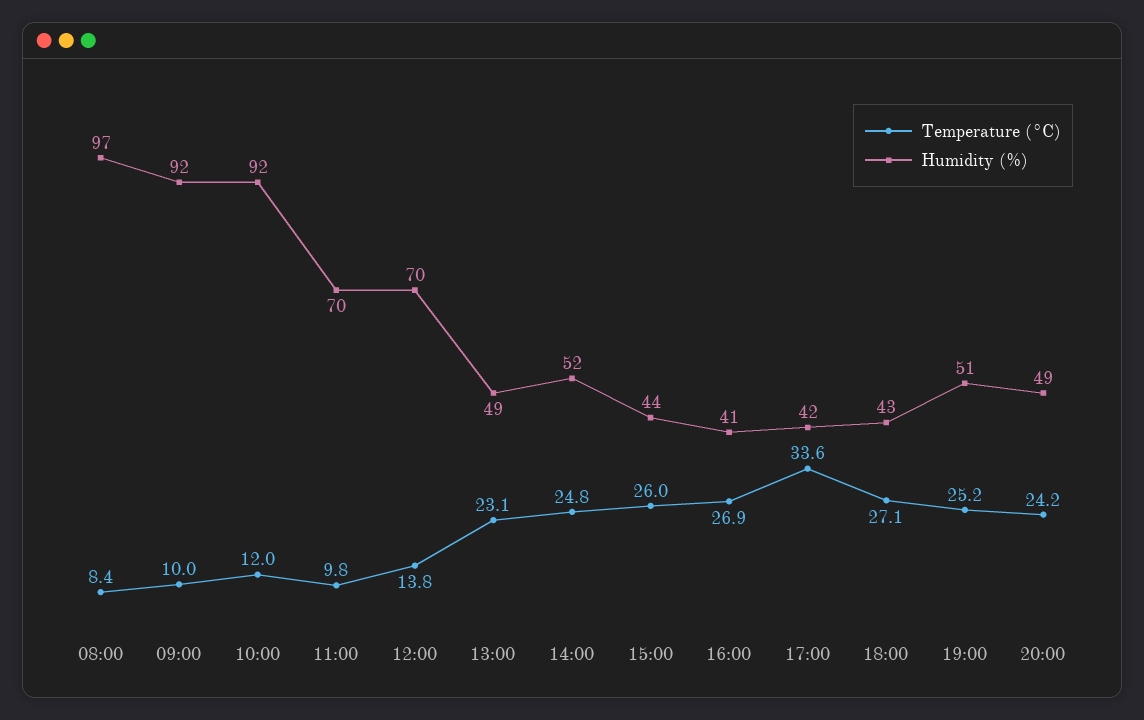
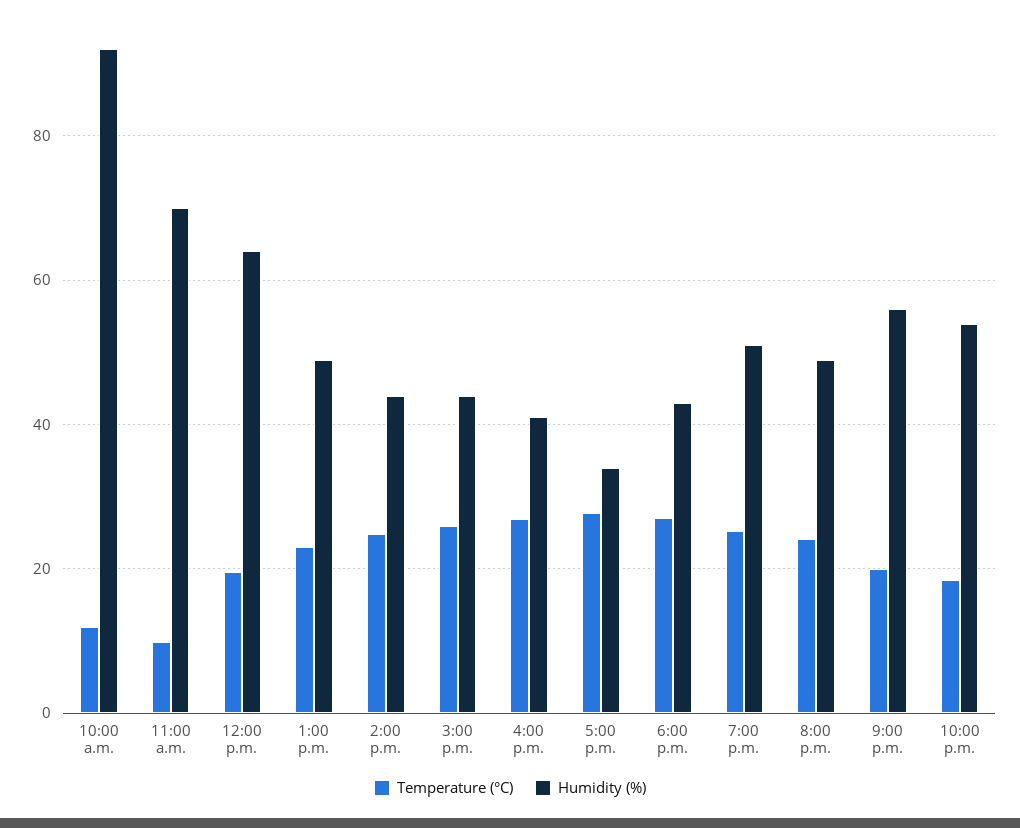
Temperature (°C), 08:00: 8.4 -> none
Humidity (%), 08:00: 97 -> none
Temperature (°C), 09:00: 10 -> none
Humidity (%), 09:00: 92 -> none
Temperature (°C), 12:00: 13.8 -> 20
Humidity (%), 12:00: 70 -> 64
Humidity (%), 14:00: 52 -> 44
Temperature (°C), 17:00: 33.6 -> 28
Humidity (%), 17:00: 42 -> 34
Temperature (°C), 9:00 p.m.: none -> 20
Humidity (%), 9:00 p.m.: none -> 56
Temperature (°C), 10:00 p.m.: none -> 18
Humidity (%), 10:00 p.m.: none -> 54

